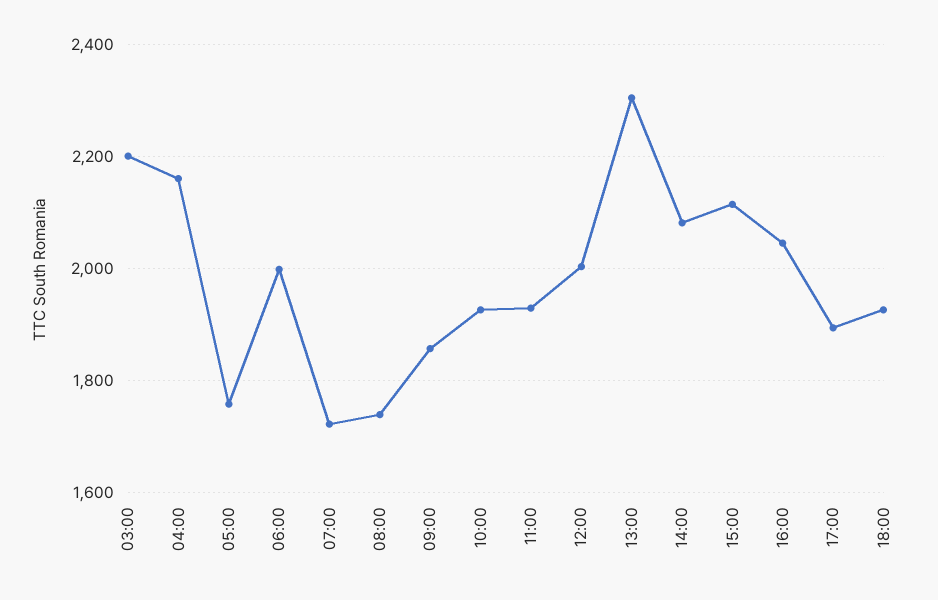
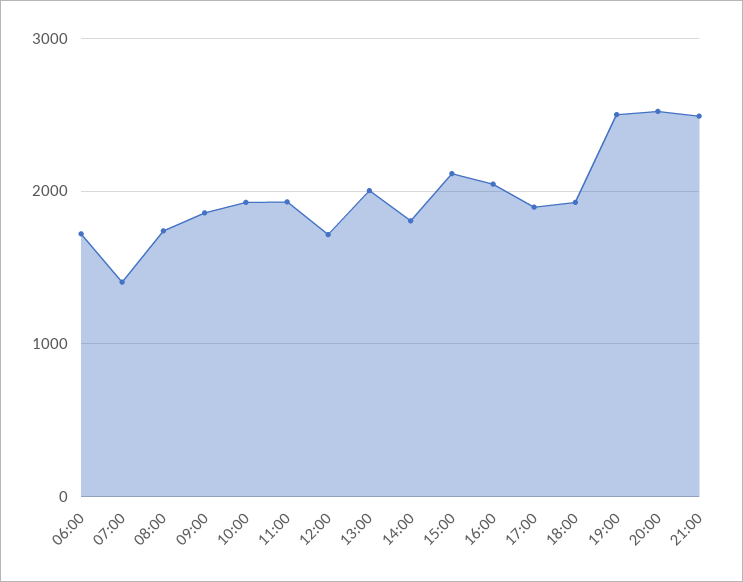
03:00: 2200 -> none
04:00: 2160 -> none
05:00: 1760 -> none
06:00: 2000 -> 1700
07:00: 1720 -> 1400
12:00: 2000 -> 1700
13:00: 2300 -> 2000
14:00: 2080 -> 1800
19:00: none -> 2500
20:00: none -> 2500
21:00: none -> 2500

